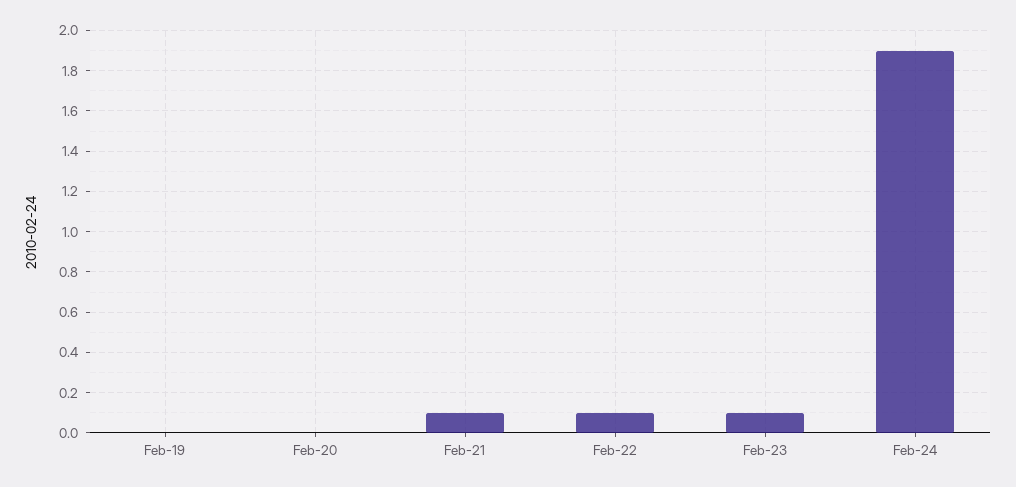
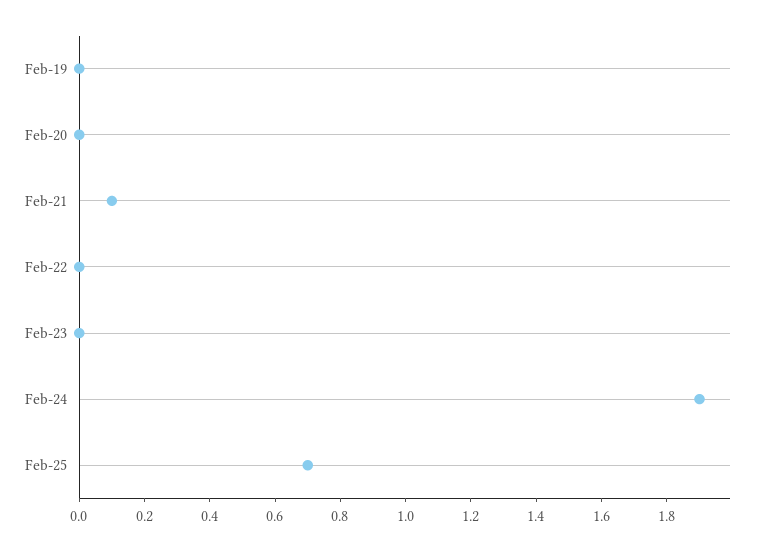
Feb-22: 0.1 -> 0
Feb-23: 0.1 -> 0
Feb-25: none -> 0.7

